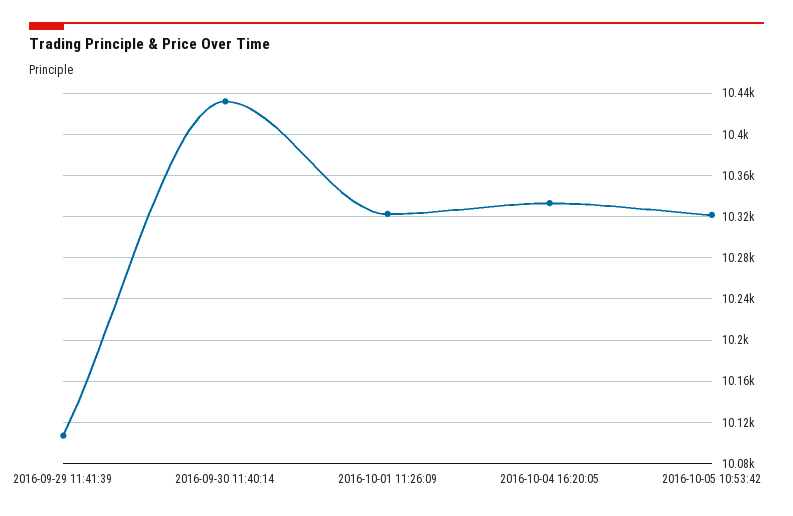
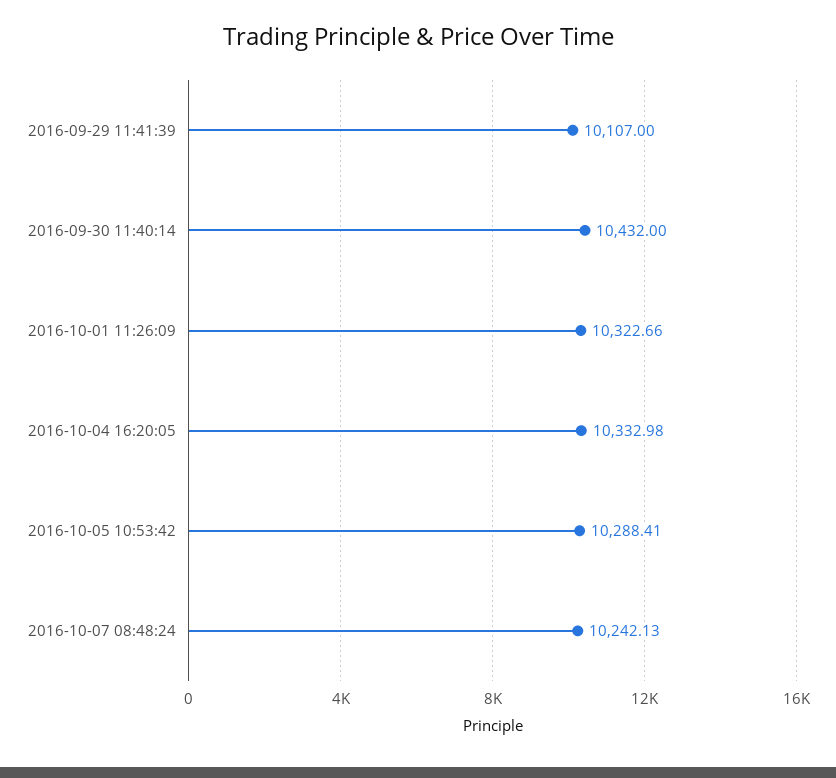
2016-10-05 10:53:42: 10320 -> 10288.41
2016-10-07 08:48:24: none -> 10242.13

